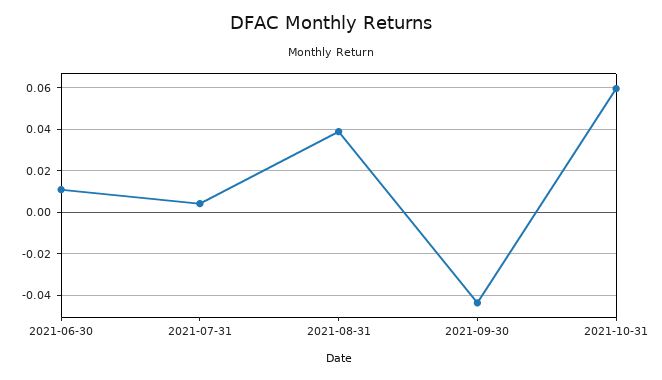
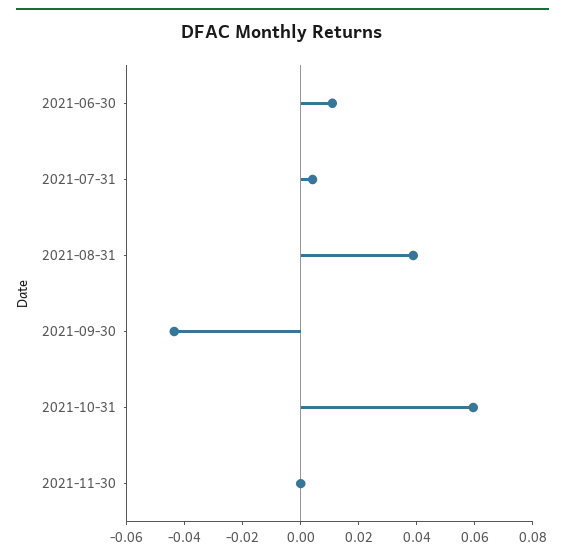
2021-11-30: none -> 0

